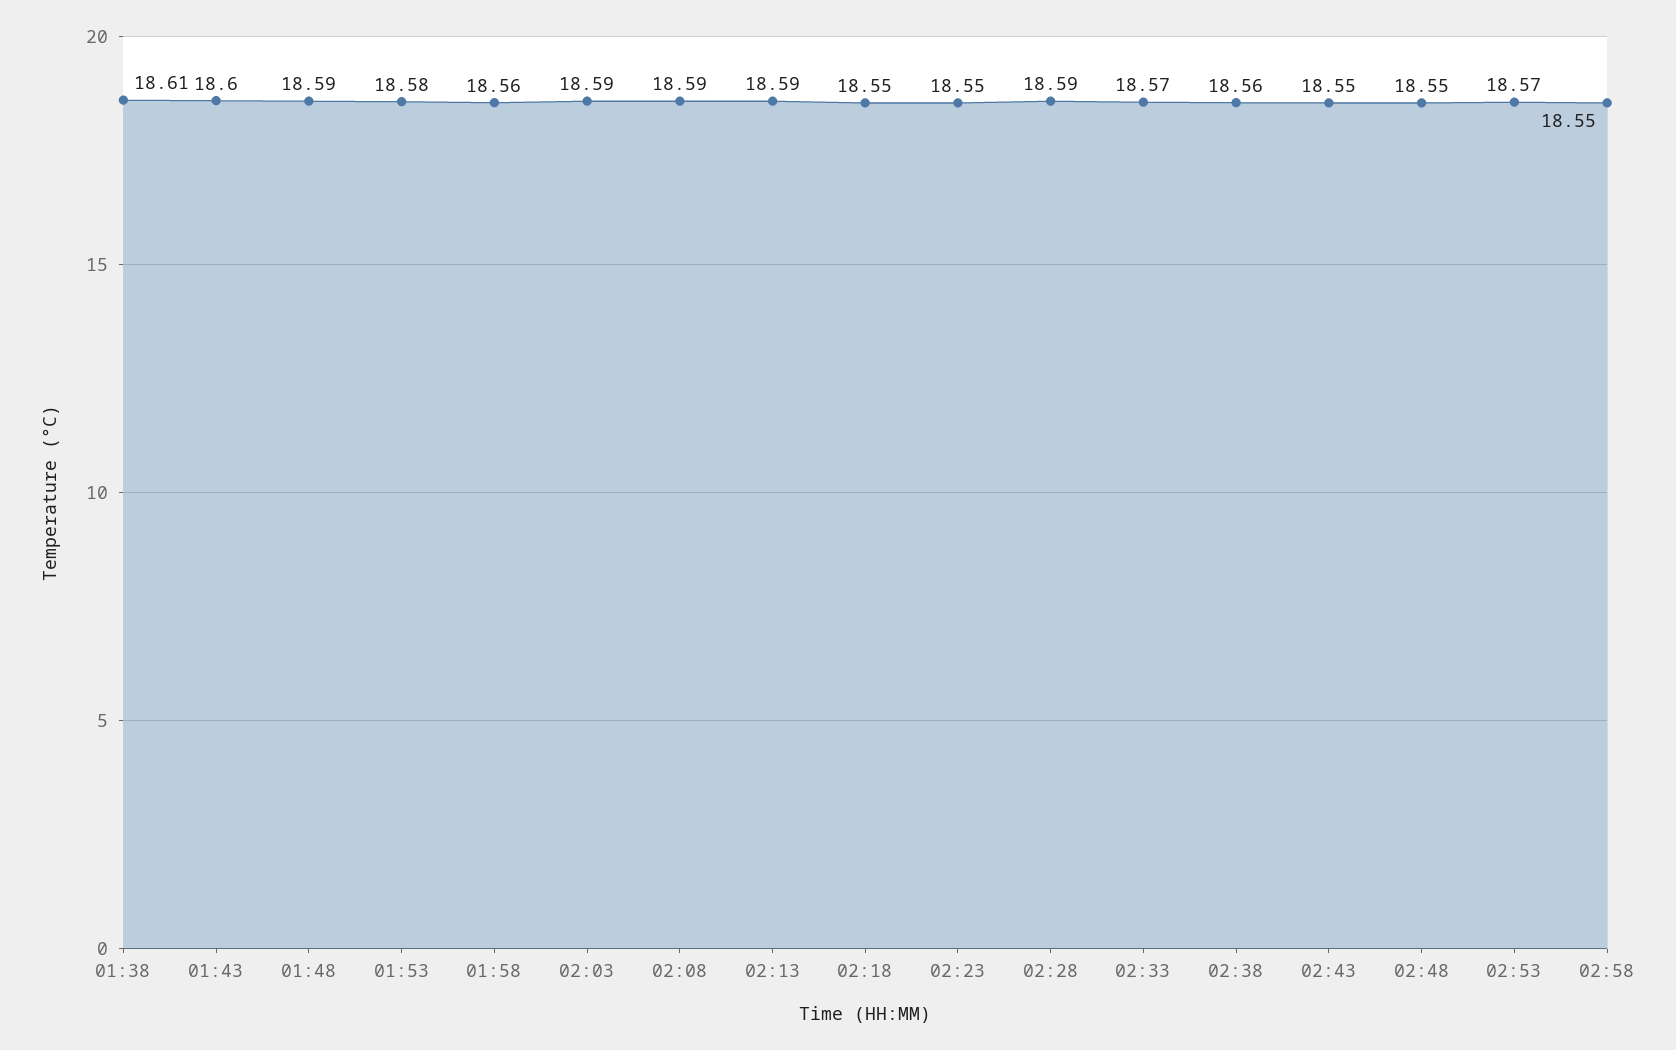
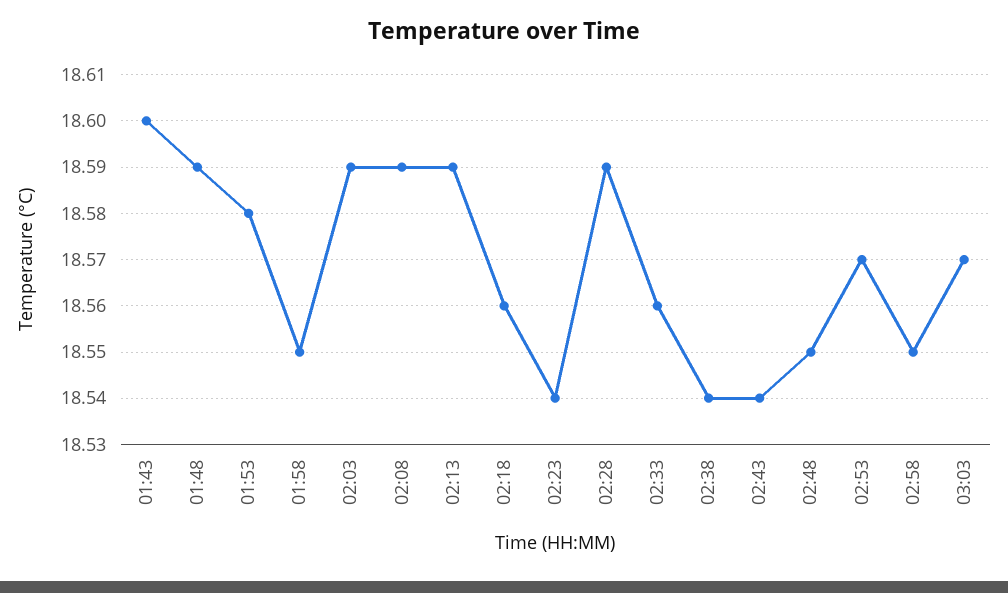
01:38: 18.61 -> none
01:58: 18.56 -> 18.55
02:18: 18.55 -> 18.56
02:23: 18.55 -> 18.54
02:33: 18.57 -> 18.56
02:38: 18.56 -> 18.54
02:43: 18.55 -> 18.54
03:03: none -> 18.57

